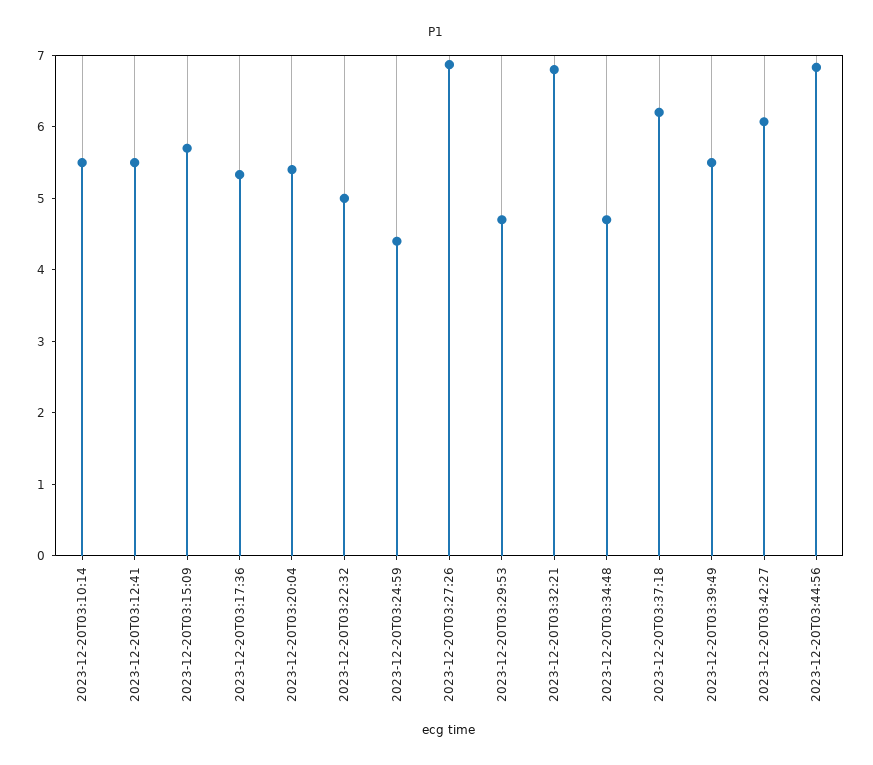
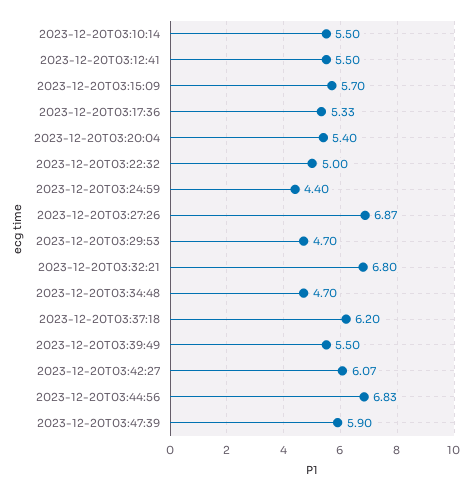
2023-12-20T03:47:39: none -> 5.9

